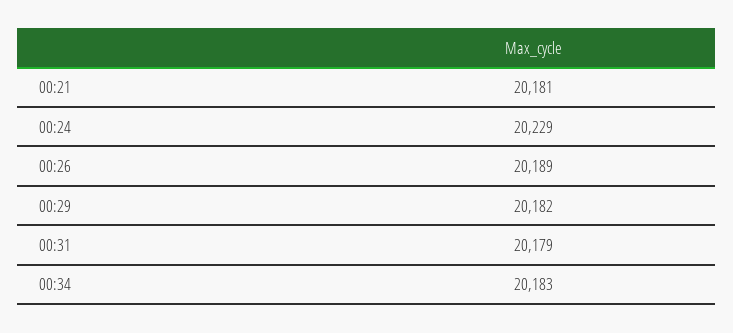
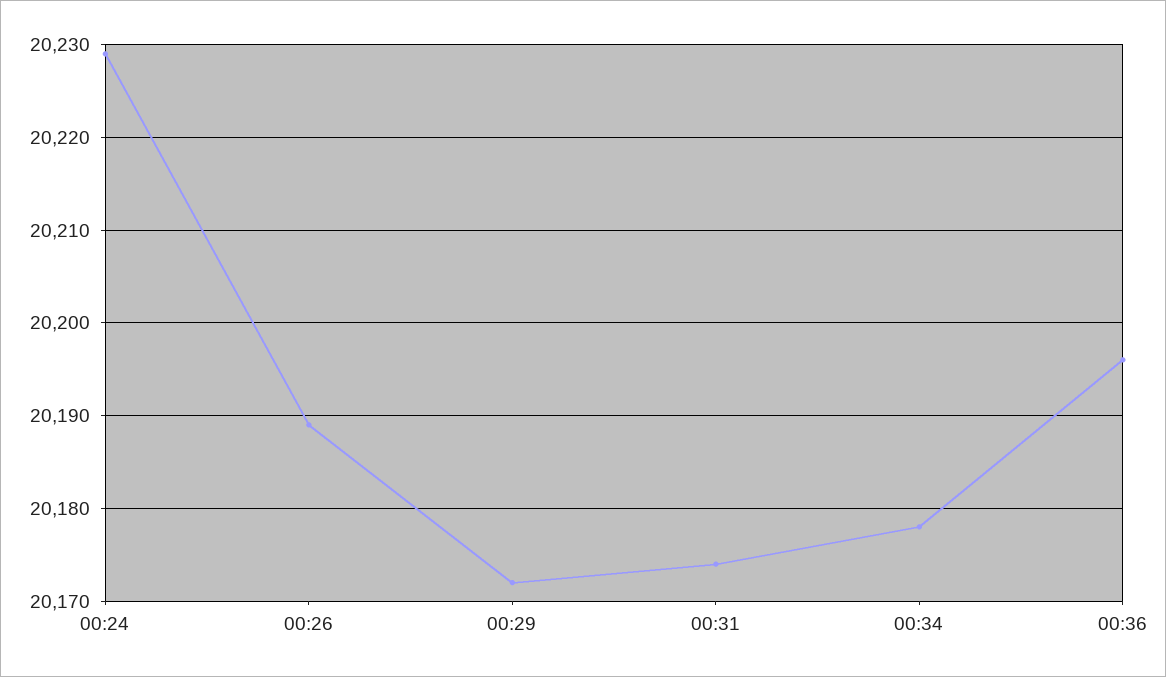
00:21: 20181 -> none
00:29: 20182 -> 20172
00:31: 20179 -> 20174
00:34: 20183 -> 20178
00:36: none -> 20196

